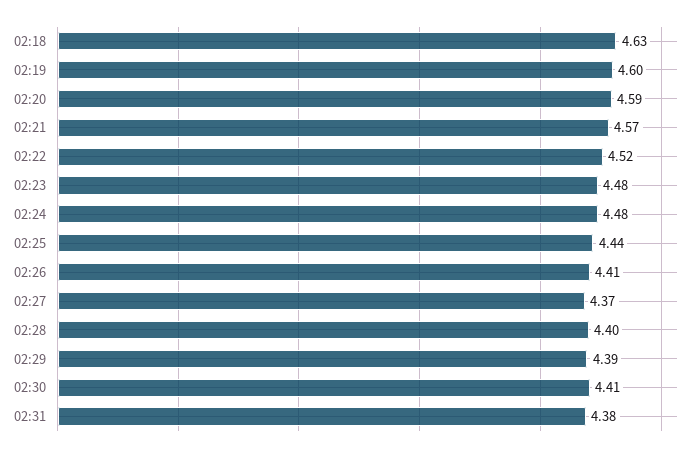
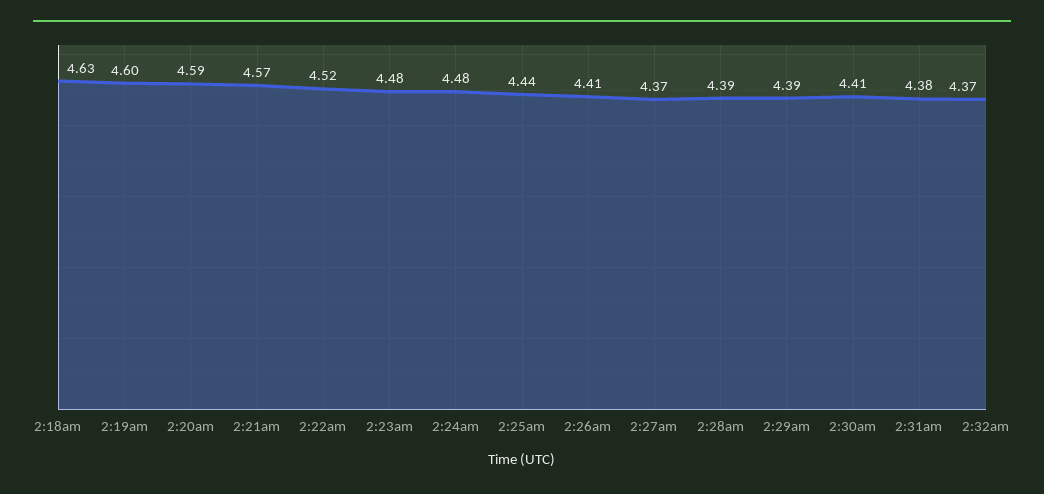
02:28: 4.4 -> 4.39
2:32am: none -> 4.37

